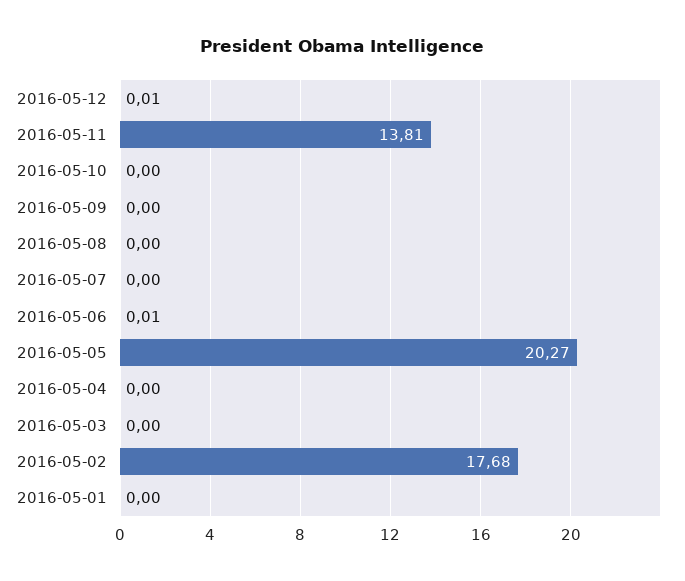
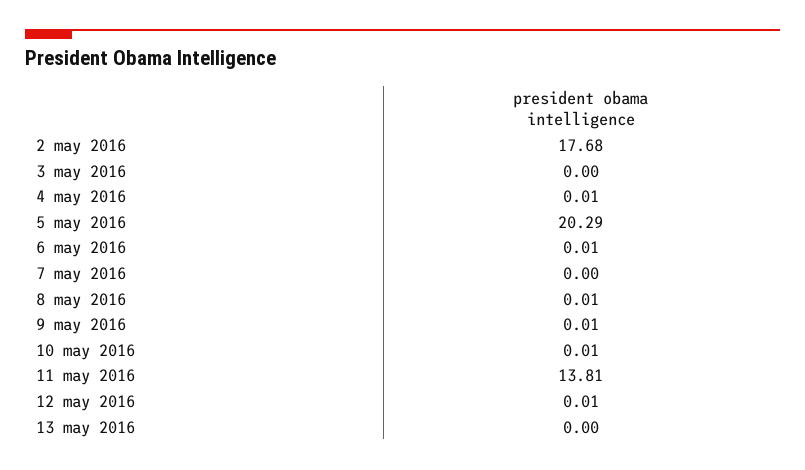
2016-05-10: 0 -> 0.01
2016-05-09: 0 -> 0.01
2016-05-08: 0 -> 0.01
2016-05-05: 20.27 -> 20.29
2016-05-04: 0 -> 0.01
2016-05-01: 0 -> none
13 may 2016: none -> 0

